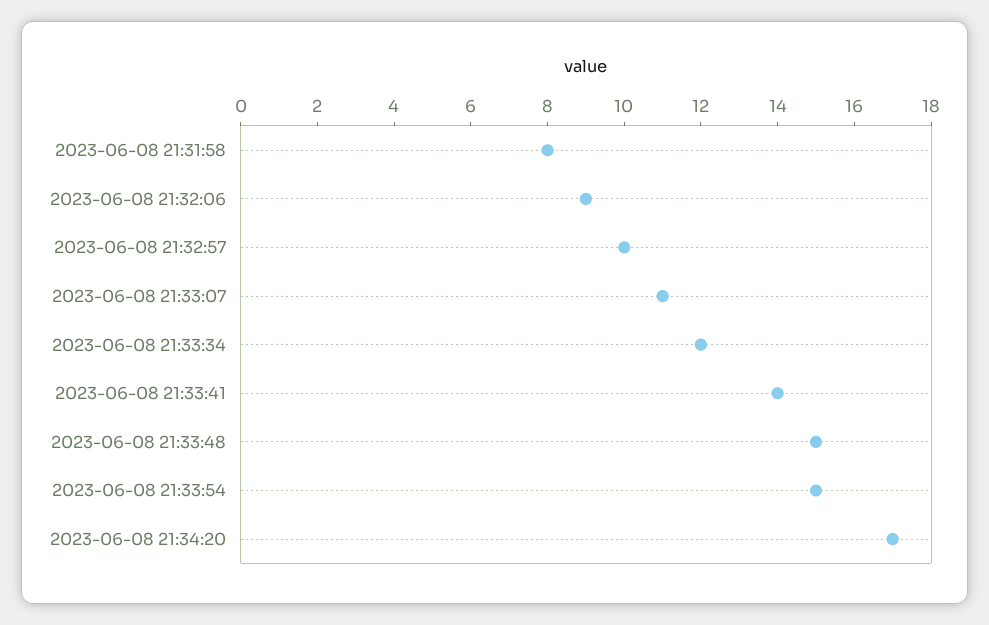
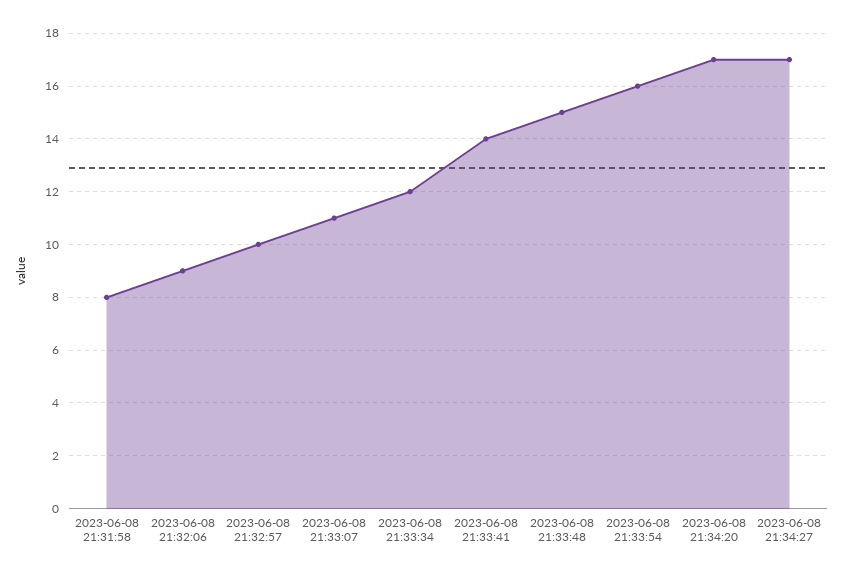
2023-06-08 21:33:54: 15 -> 16
2023-06-08 21:34:27: none -> 17

